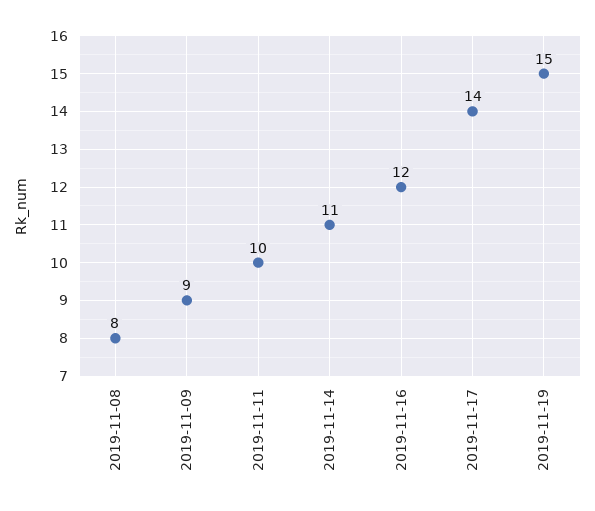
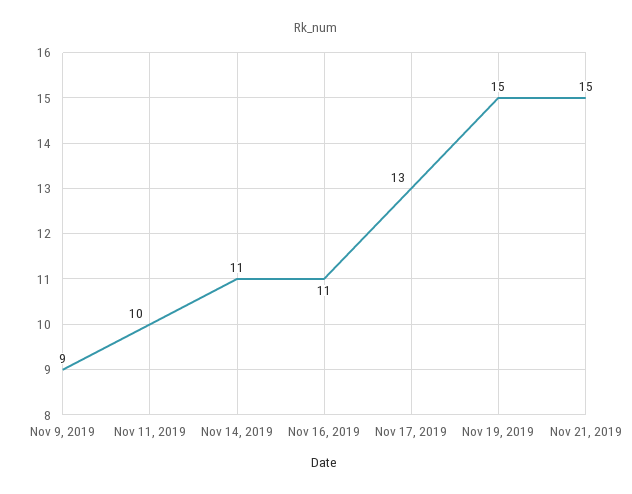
2019-11-08: 8 -> none
2019-11-16: 12 -> 11
2019-11-17: 14 -> 13
Nov 21, 2019: none -> 15

